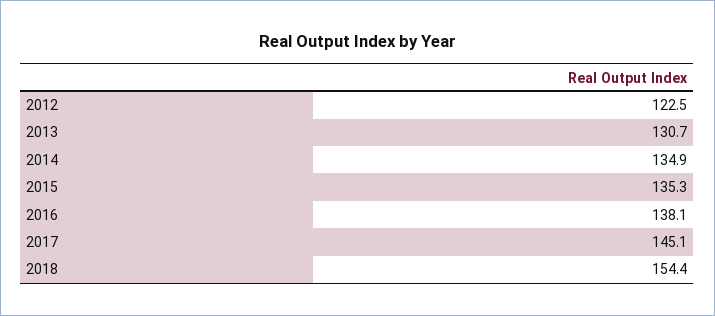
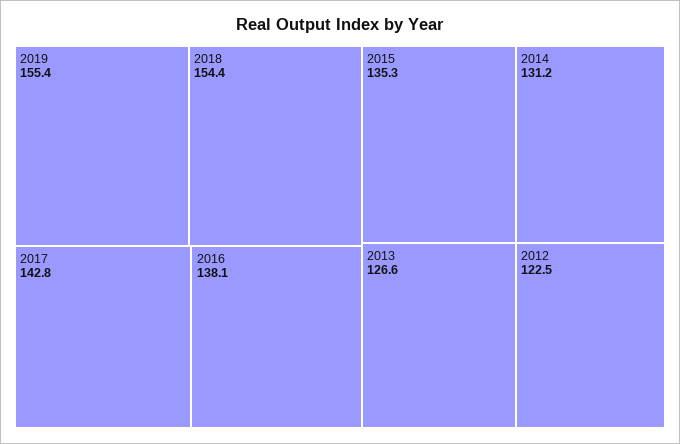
2013: 130.7 -> 126.6
2014: 134.9 -> 131.2
2017: 145.1 -> 142.8
2019: none -> 155.4

